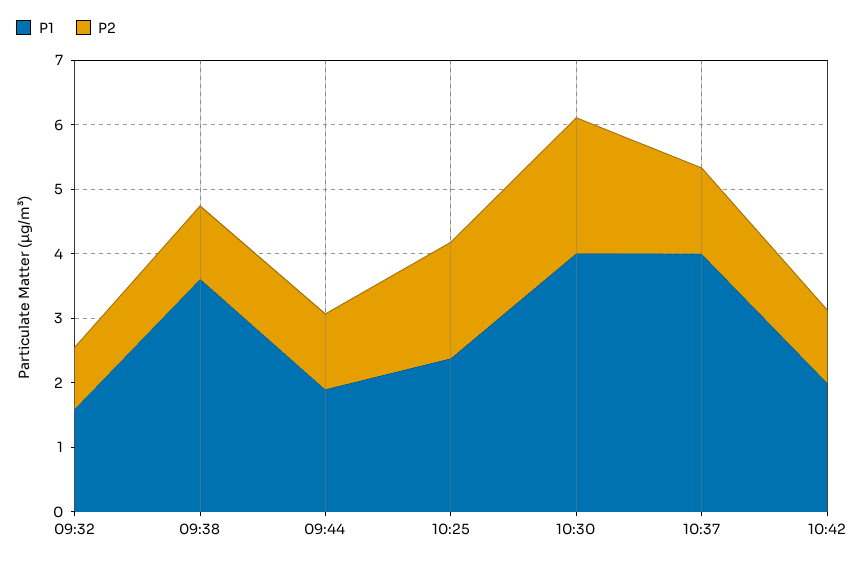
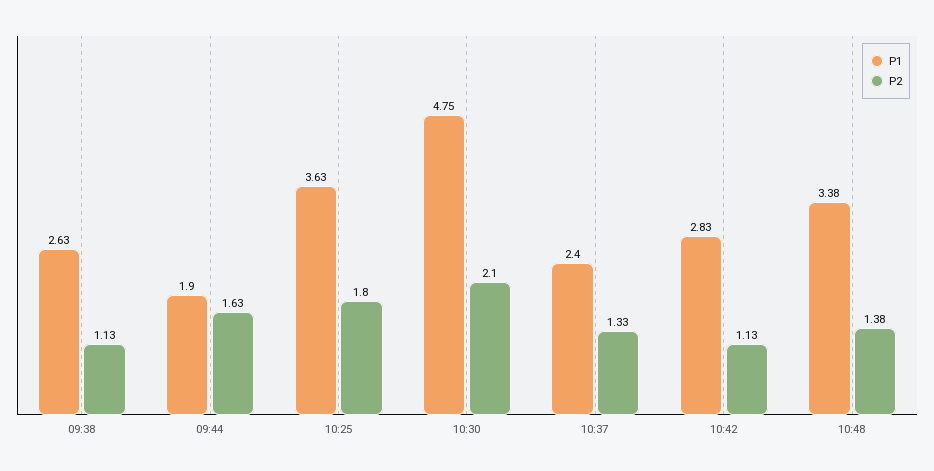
P1, 09:32: 1.6 -> none
P2, 09:32: 1 -> none
P1, 09:38: 3.6 -> 2.63
P2, 09:44: 1.2 -> 1.63
P1, 10:25: 2.4 -> 3.63
P1, 10:30: 4 -> 4.75
P1, 10:37: 4 -> 2.4
P1, 10:42: 2 -> 2.83
P1, 10:48: none -> 3.38
P2, 10:48: none -> 1.38

